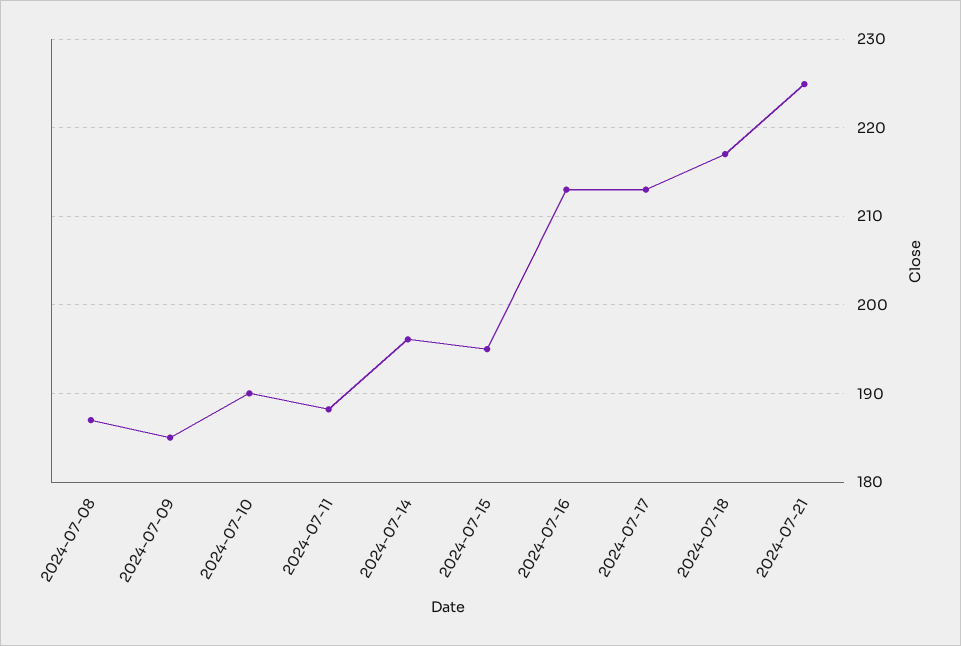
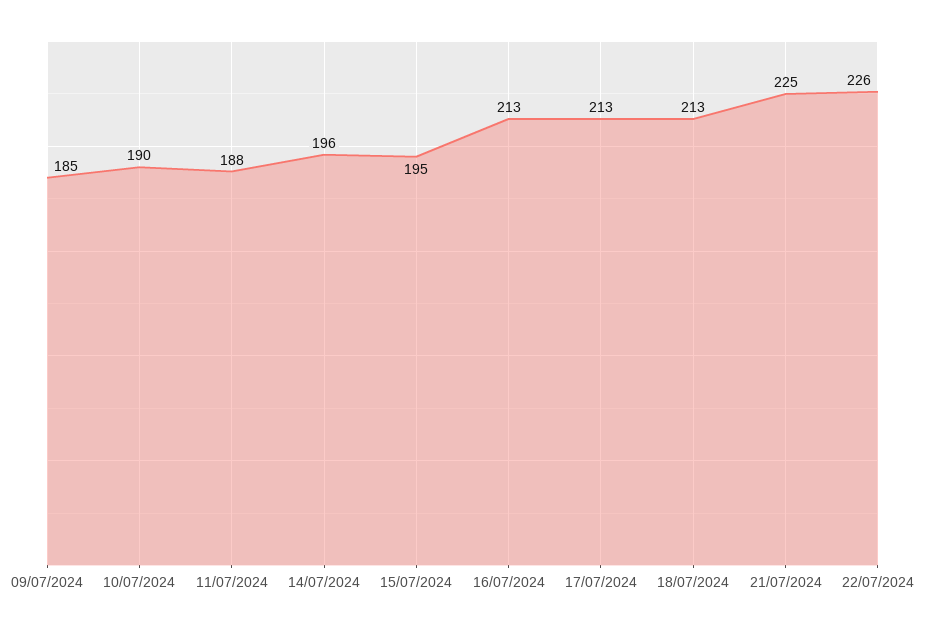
2024-07-08: 187 -> none
2024-07-18: 217 -> 213
22/07/2024: none -> 226

